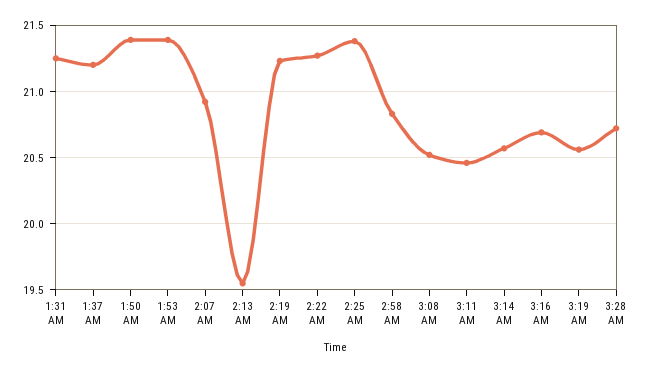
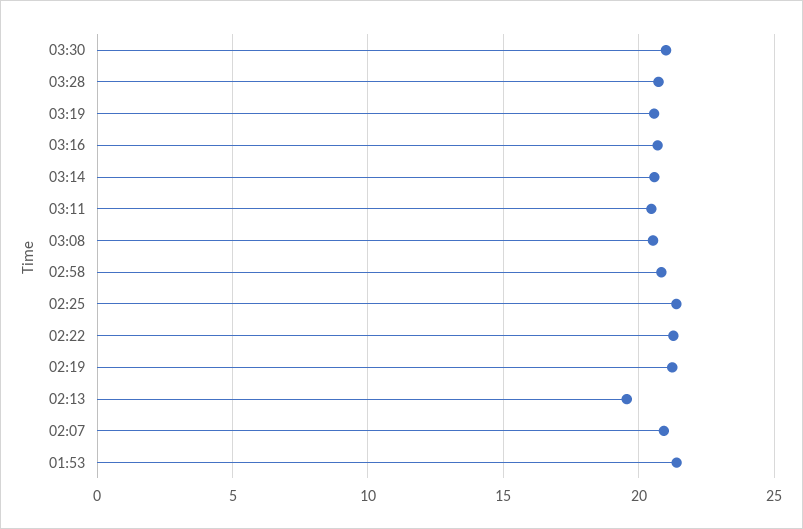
1:31 AM: 21.25 -> none
1:37 AM: 21.2 -> none
1:50 AM: 21.4 -> none
03:30: none -> 21

